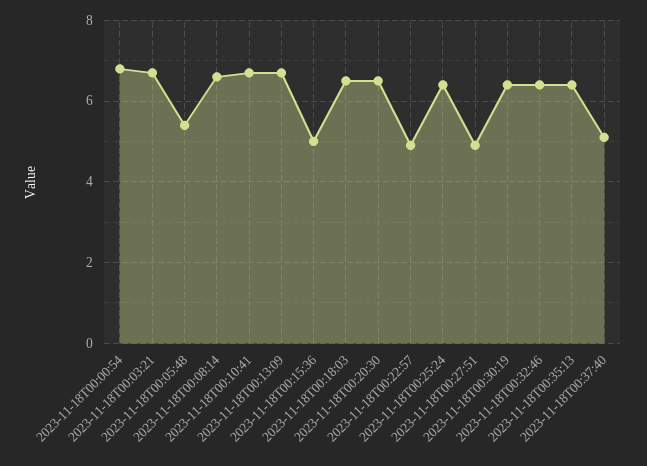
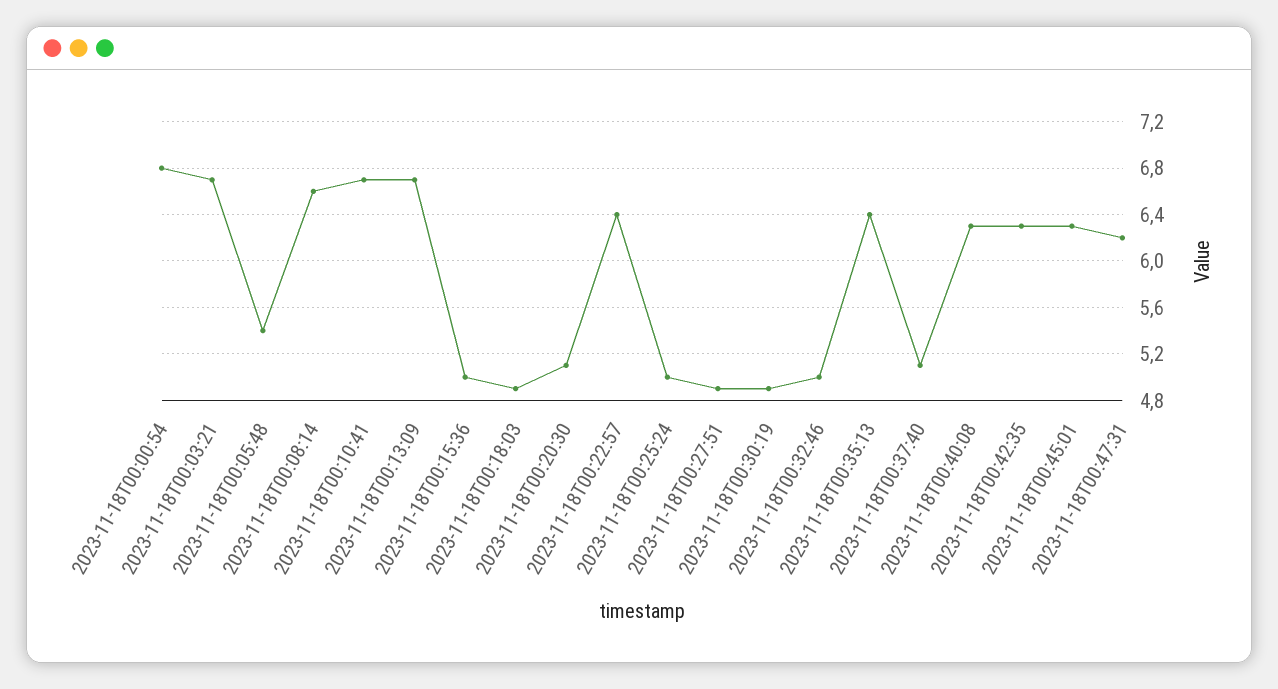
2023-11-18T00:18:03: 6.5 -> 4.9
2023-11-18T00:20:30: 6.5 -> 5.1
2023-11-18T00:22:57: 5 -> 6.4
2023-11-18T00:25:24: 6.5 -> 5
2023-11-18T00:30:19: 6.5 -> 4.9
2023-11-18T00:32:46: 6.5 -> 5
2023-11-18T00:40:08: none -> 6.3
2023-11-18T00:42:35: none -> 6.3
2023-11-18T00:45:01: none -> 6.3
2023-11-18T00:47:31: none -> 6.2

